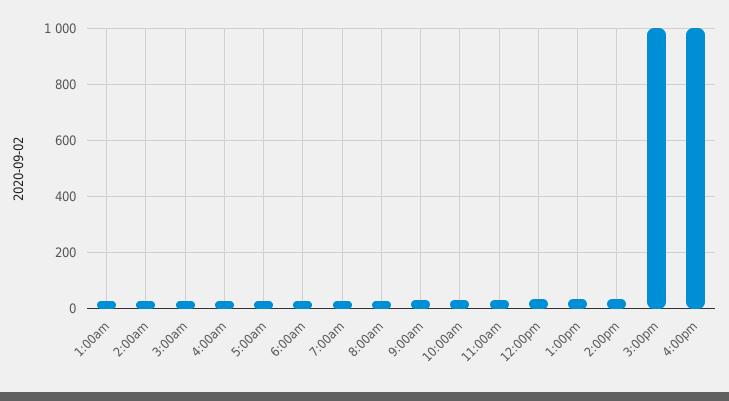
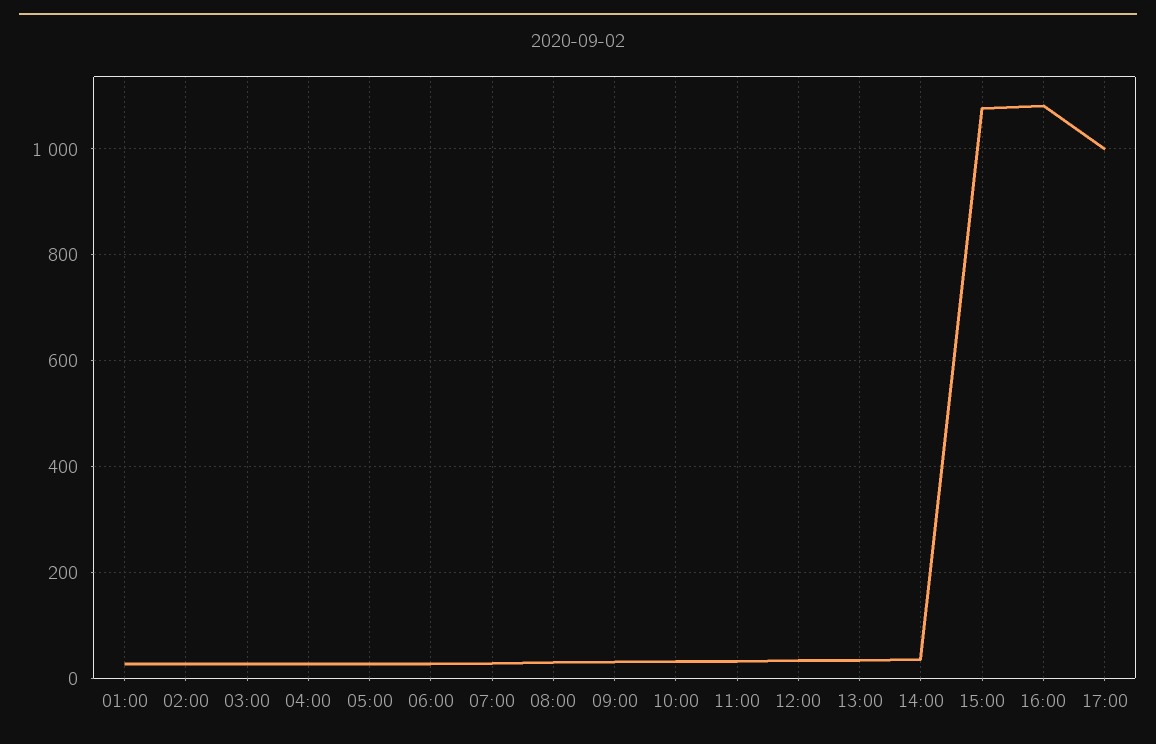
3:00pm: 1000 -> 1080
4:00pm: 1000 -> 1080
17:00: none -> 1000

